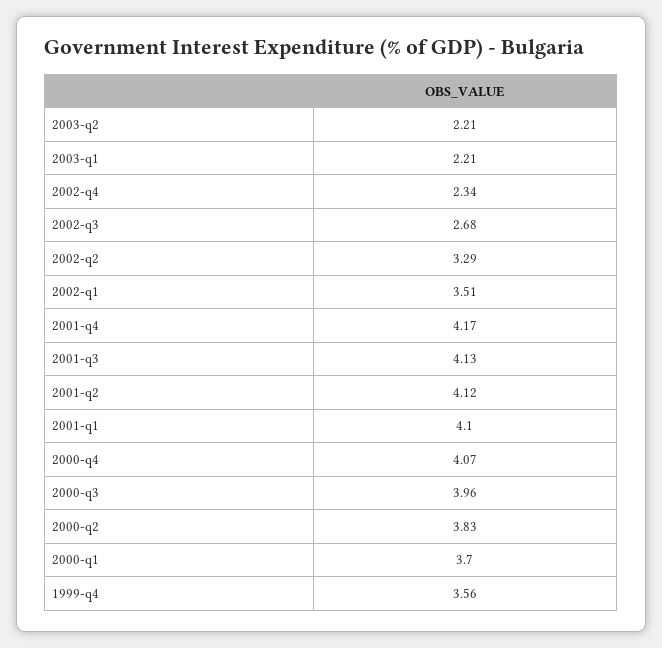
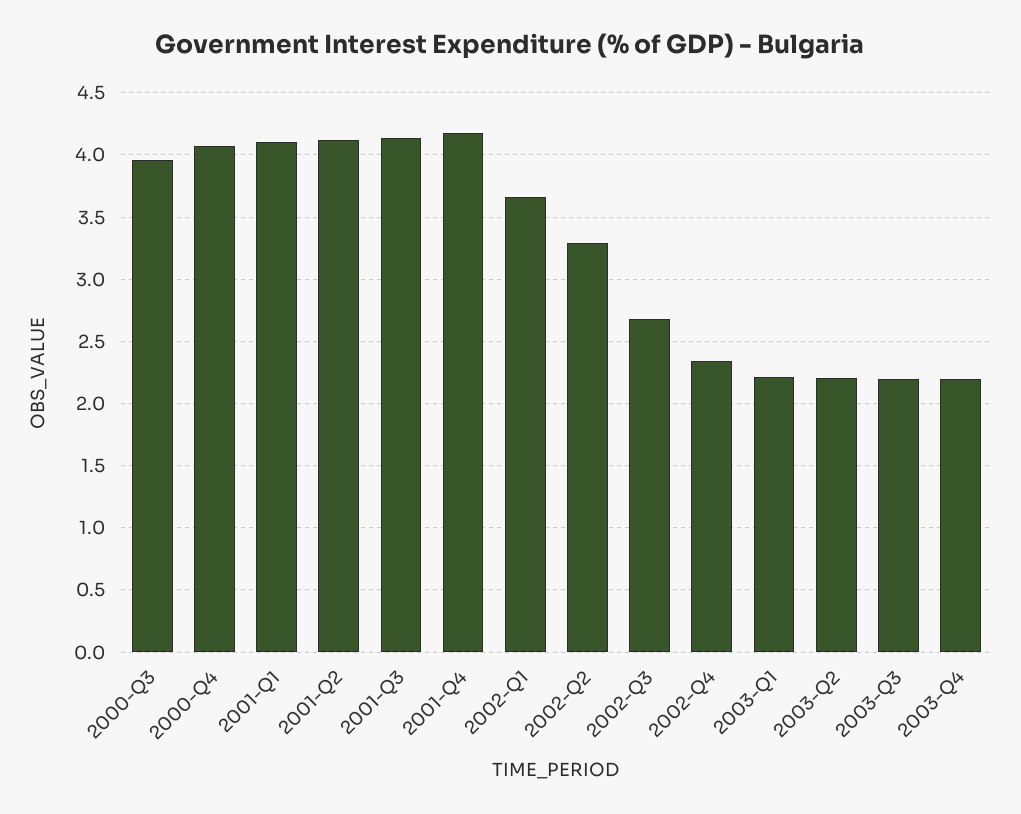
2002-q1: 3.51 -> 3.65
2000-q2: 3.83 -> none
2000-q1: 3.7 -> none
1999-q4: 3.56 -> none
2003-Q3: none -> 2.2
2003-Q4: none -> 2.2

